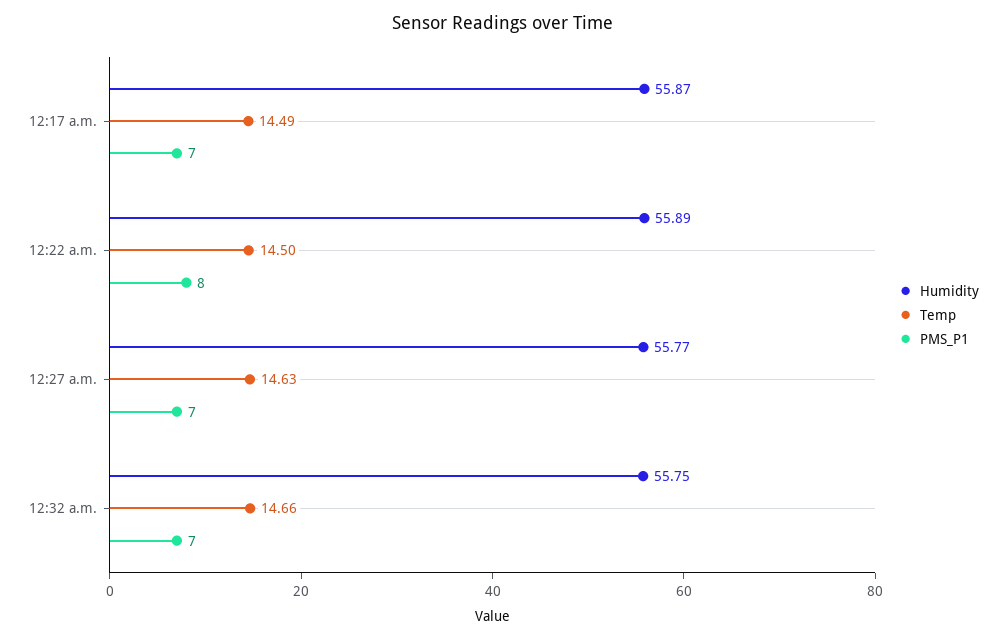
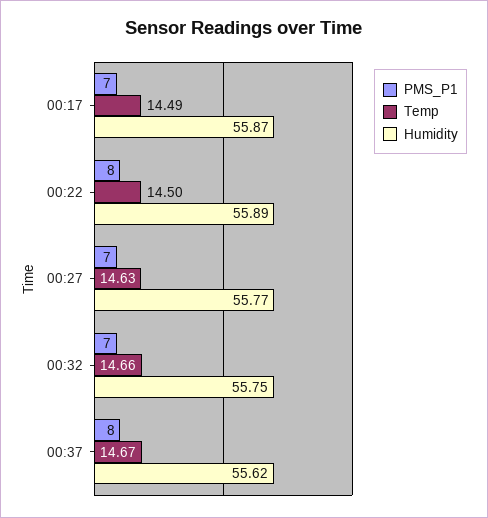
PMS_P1, 00:37: none -> 8
Temp, 00:37: none -> 14.67
Humidity, 00:37: none -> 55.62

